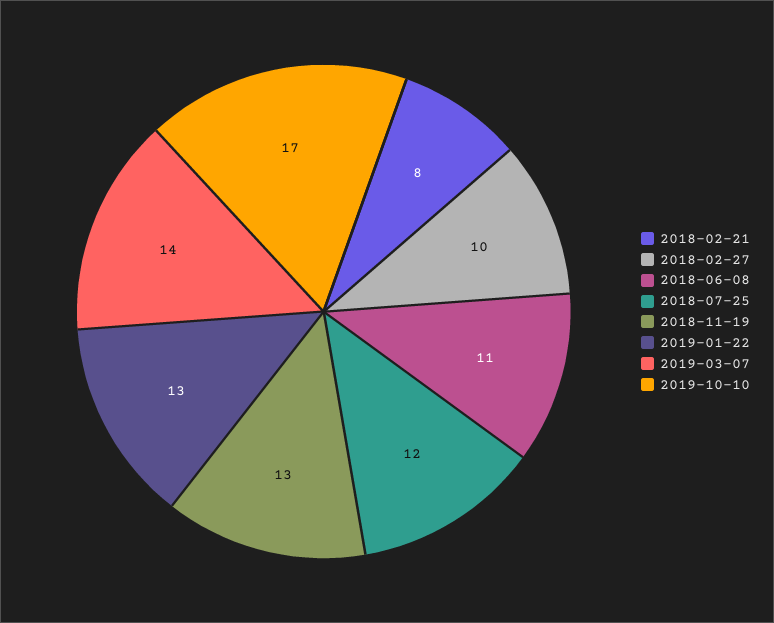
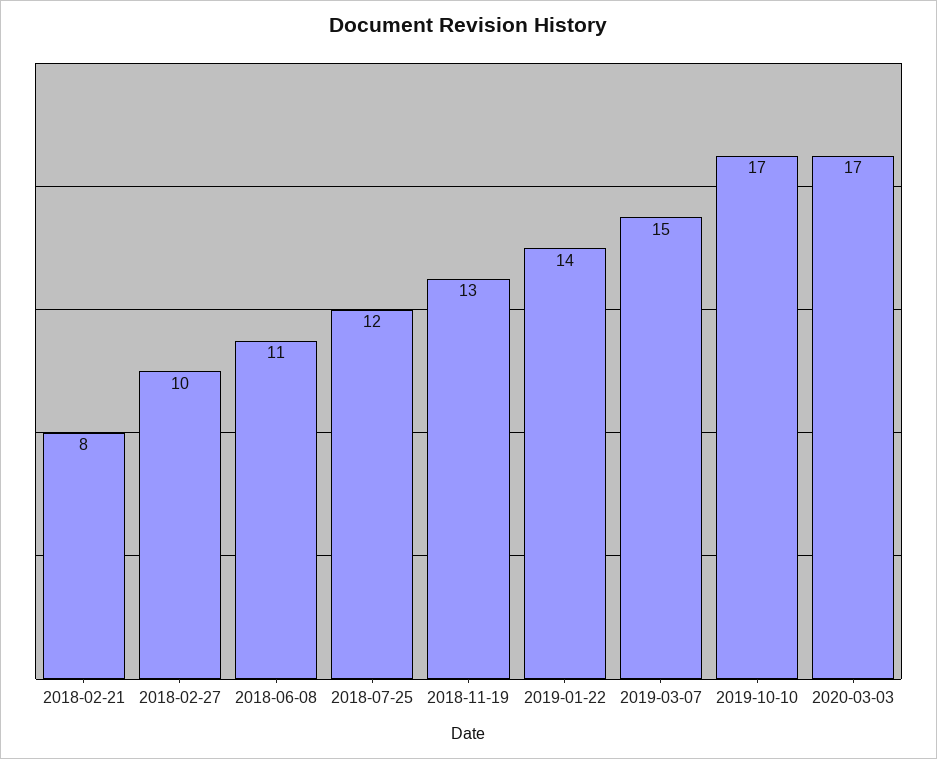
2019-01-22: 13 -> 14
2019-03-07: 14 -> 15
2020-03-03: none -> 17

